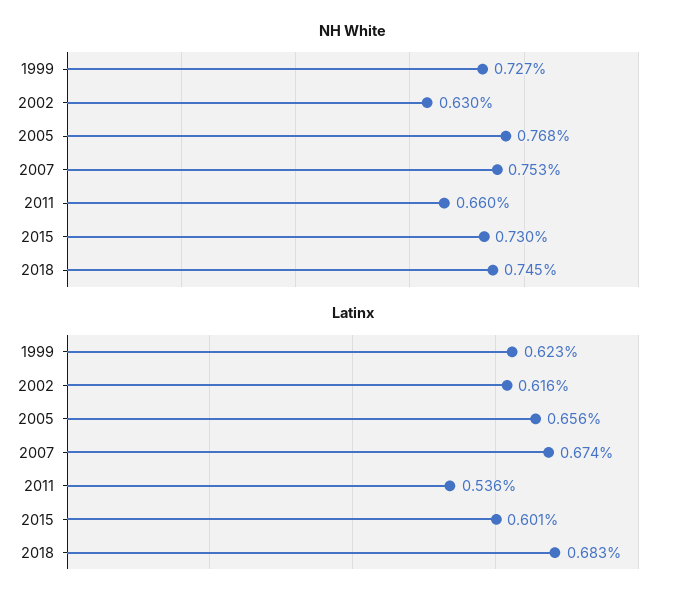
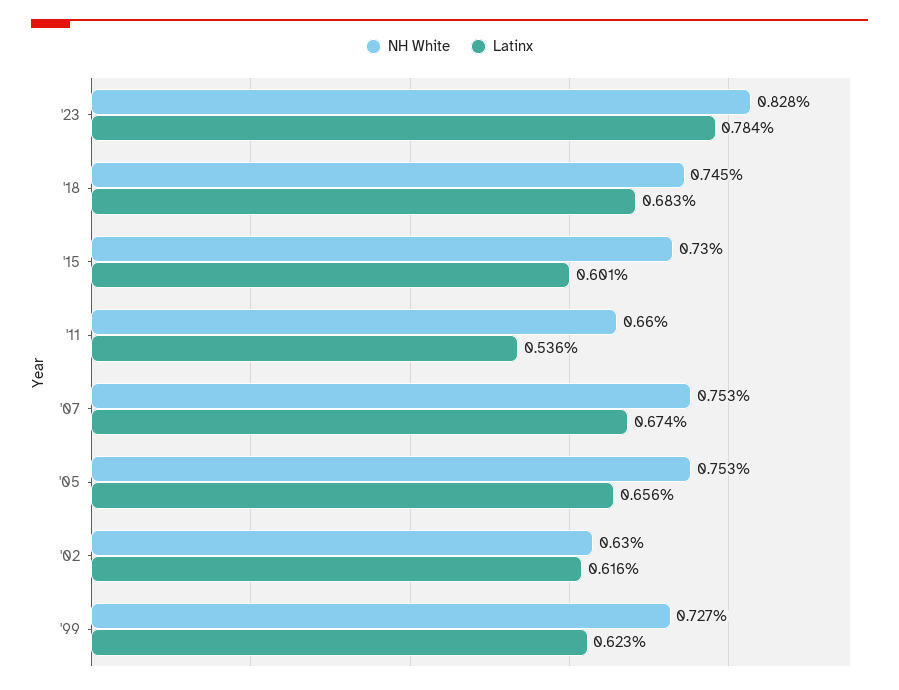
NH White, 2005: 0.768 -> 0.753
NH White, '23: none -> 0.828
Latinx, '23: none -> 0.784

